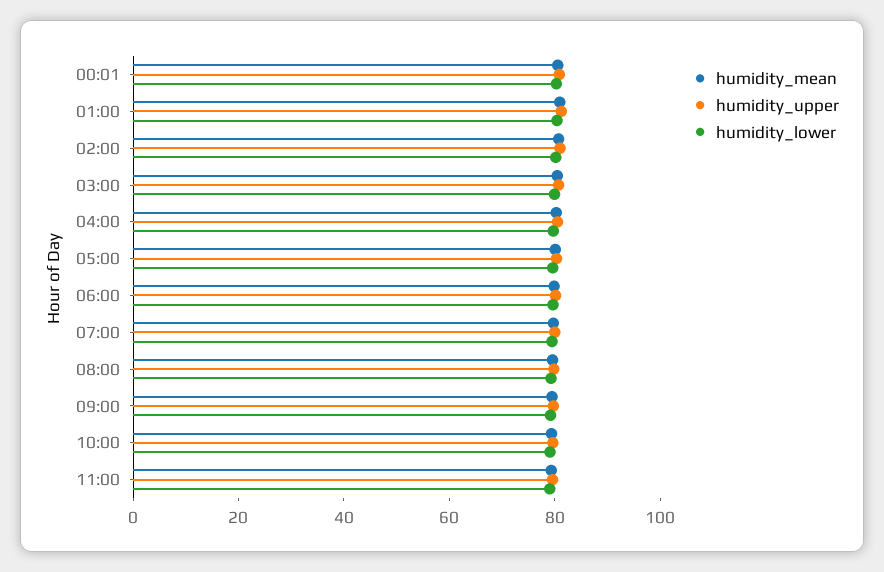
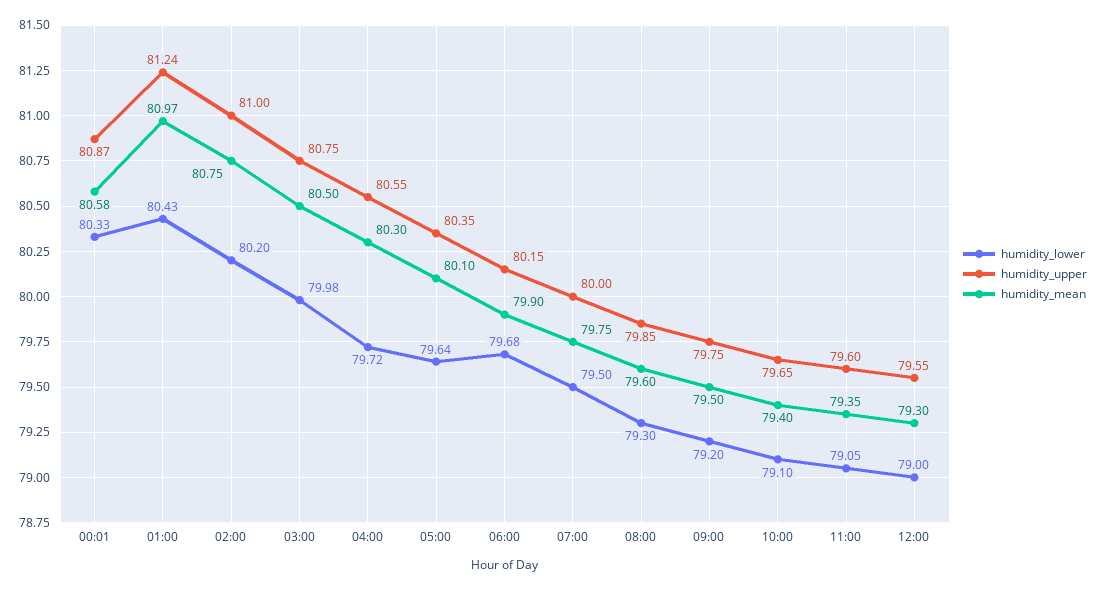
humidity_lower, 12:00: none -> 79
humidity_upper, 12:00: none -> 79.55
humidity_mean, 12:00: none -> 79.3

